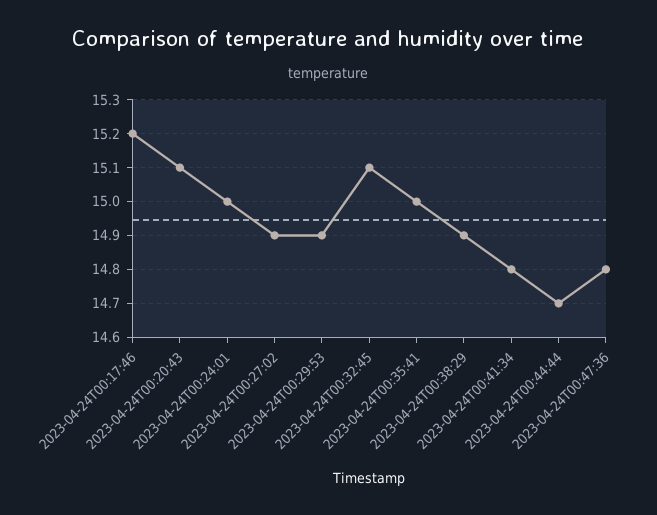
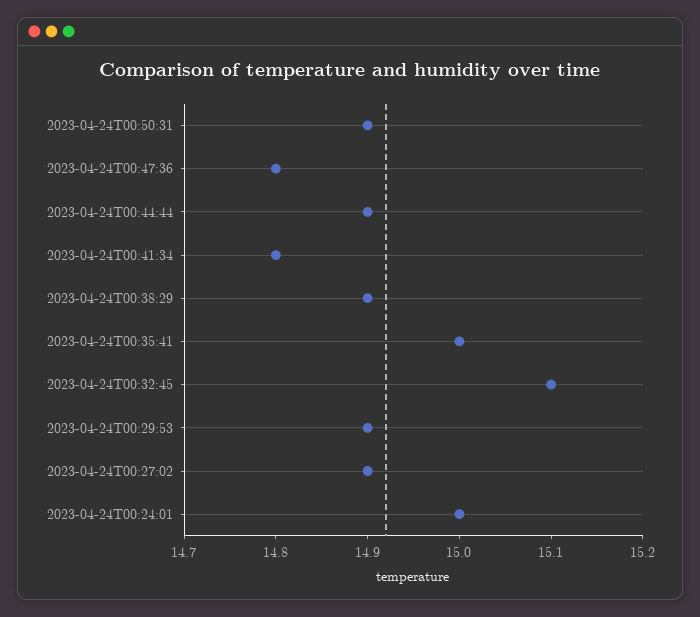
2023-04-24T00:17:46: 15.2 -> none
2023-04-24T00:20:43: 15.1 -> none
2023-04-24T00:44:44: 14.7 -> 14.9
2023-04-24T00:50:31: none -> 14.9

